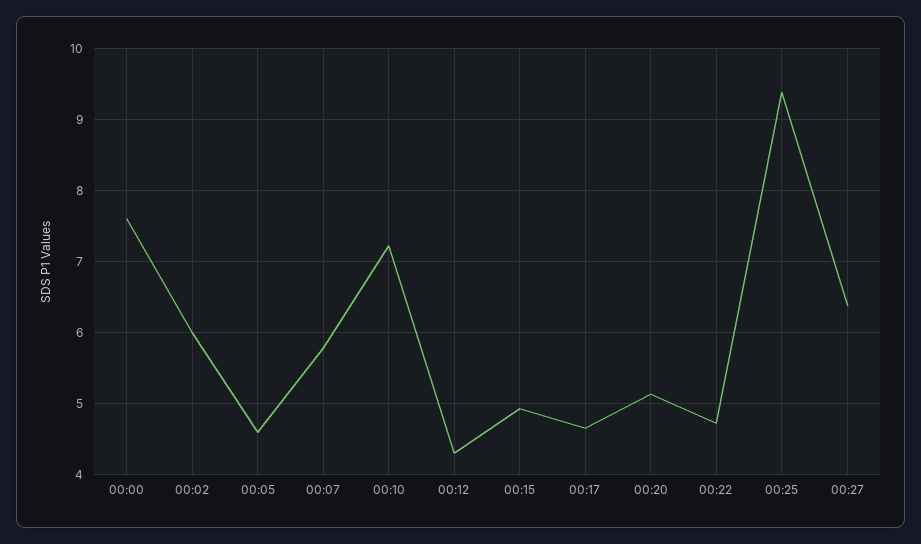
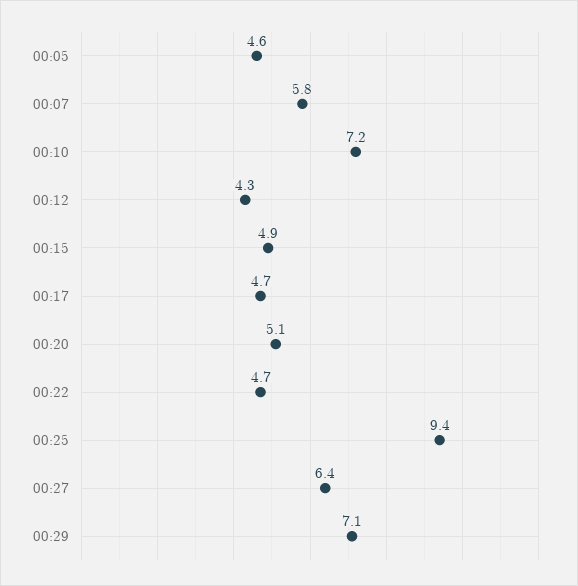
00:00: 7.6 -> none
00:02: 6 -> none
00:29: none -> 7.1

